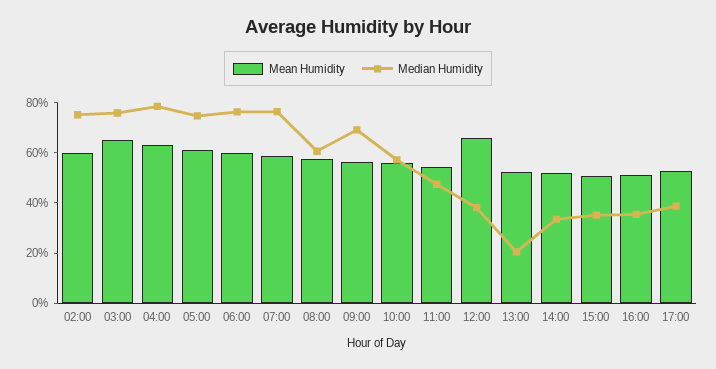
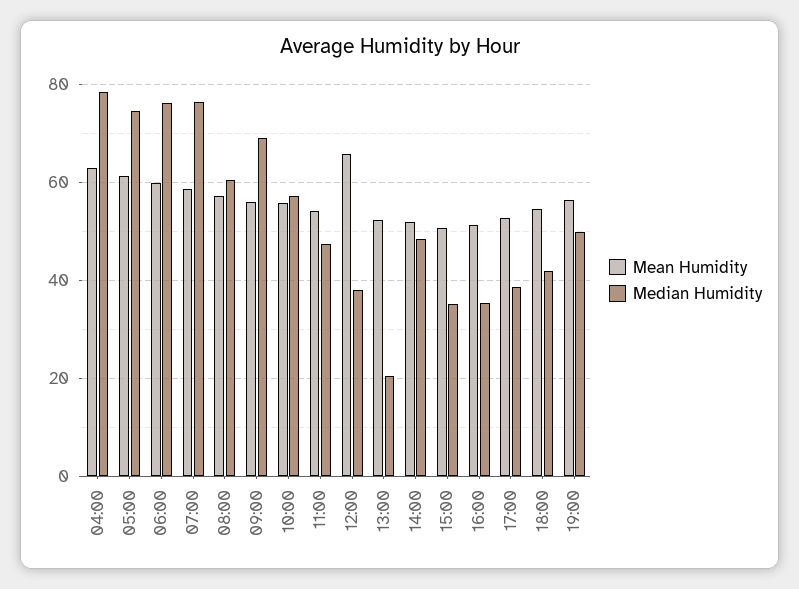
Mean Humidity, 02:00: 60 -> none
Median Humidity, 02:00: 75 -> none
Mean Humidity, 03:00: 65 -> none
Median Humidity, 03:00: 75 -> none
Median Humidity, 14:00: 35 -> 48
Mean Humidity, 18:00: none -> 54
Median Humidity, 18:00: none -> 42
Mean Humidity, 19:00: none -> 56
Median Humidity, 19:00: none -> 50

